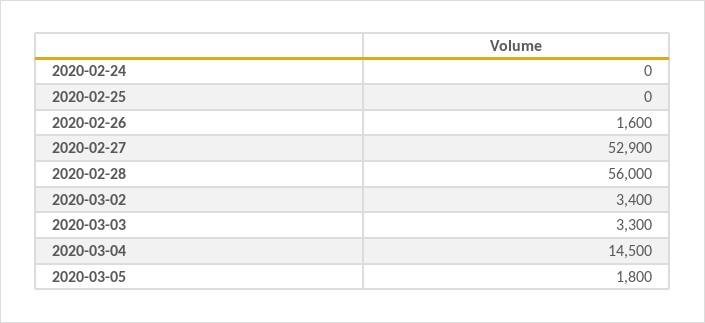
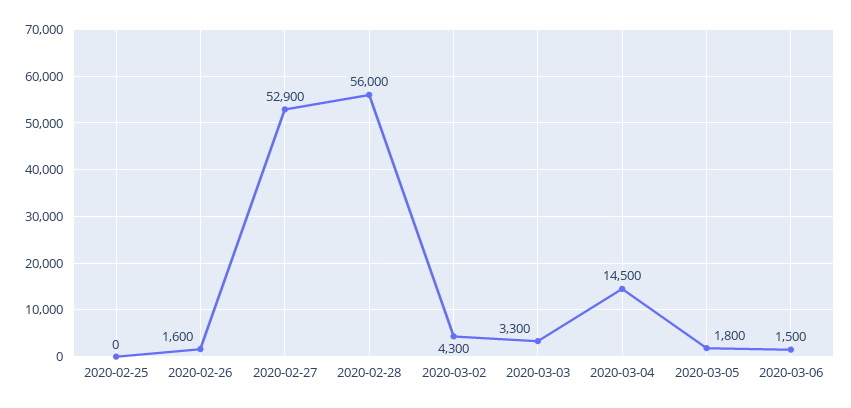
2020-02-24: 0 -> none
2020-03-02: 3400 -> 4300
2020-03-06: none -> 1500

